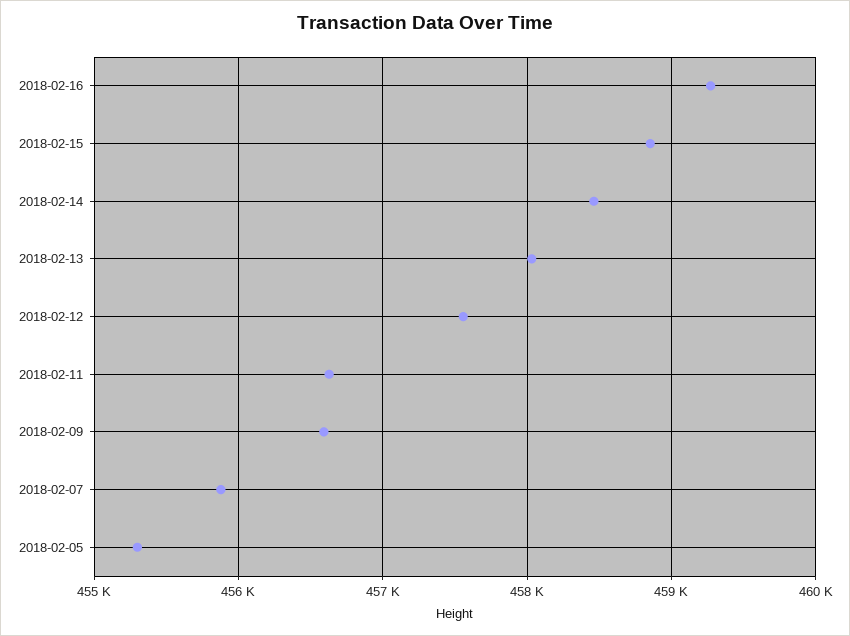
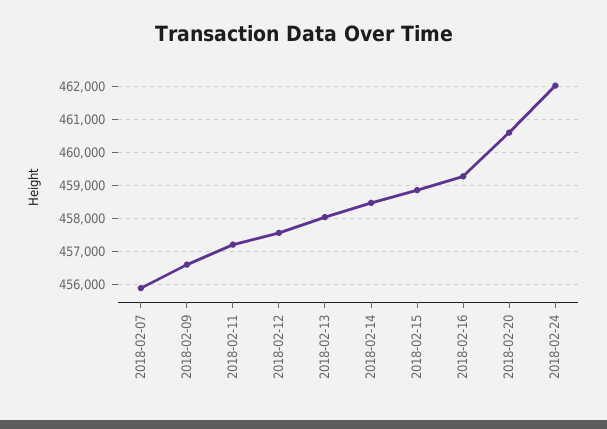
2018-02-11: 456600 -> 457200
2018-02-05: 455300 -> none
2018-02-20: none -> 460600
2018-02-24: none -> 462000

